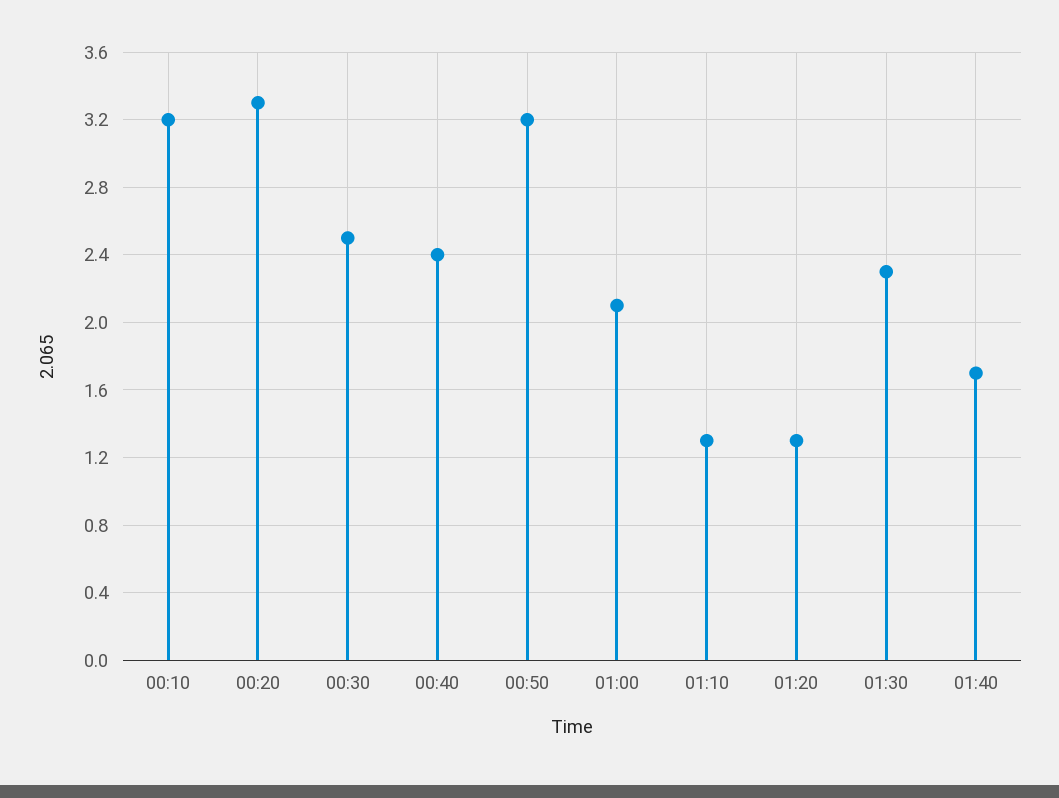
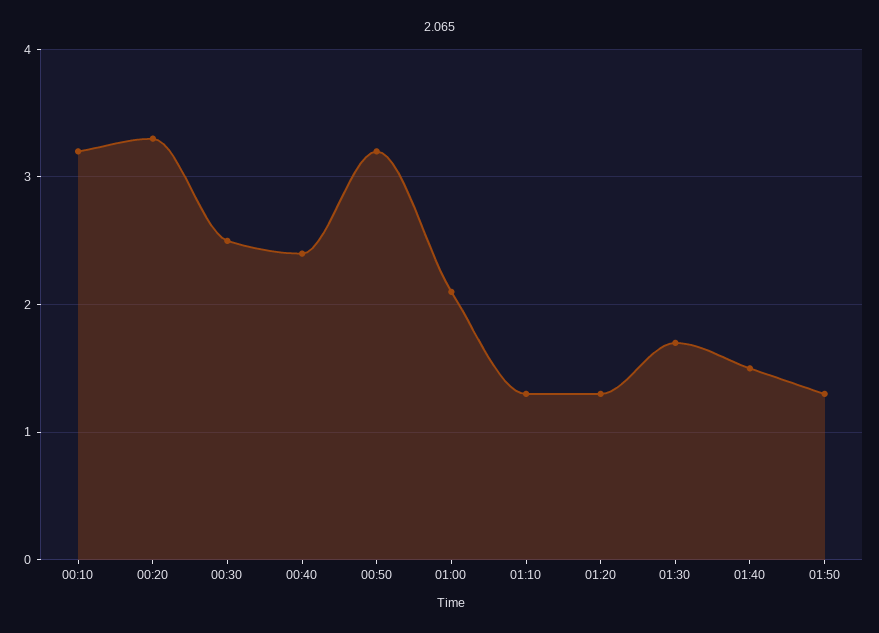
01:30: 2.3 -> 1.7
01:40: 1.7 -> 1.5
01:50: none -> 1.3

